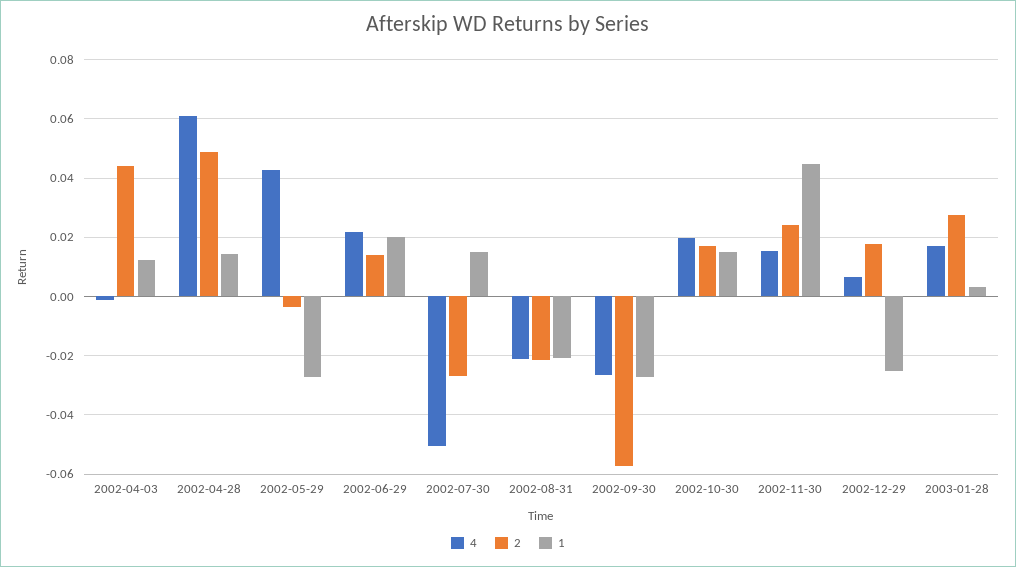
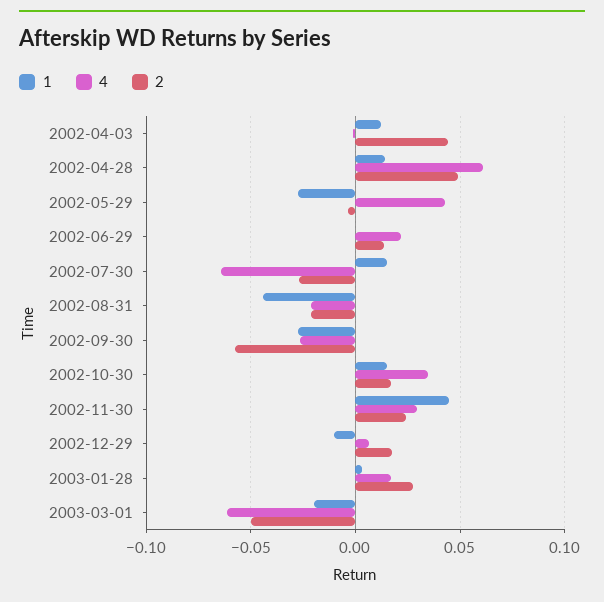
1, 2002-06-29: 0.02 -> 0
4, 2002-07-30: -0.05 -> -0.065
1, 2002-08-31: -0.02 -> -0.045
4, 2002-10-30: 0.02 -> 0.035
4, 2002-11-30: 0.015 -> 0.03
1, 2002-12-29: -0.025 -> -0.01
1, 2003-03-01: none -> -0.02
4, 2003-03-01: none -> -0.06
2, 2003-03-01: none -> -0.05

